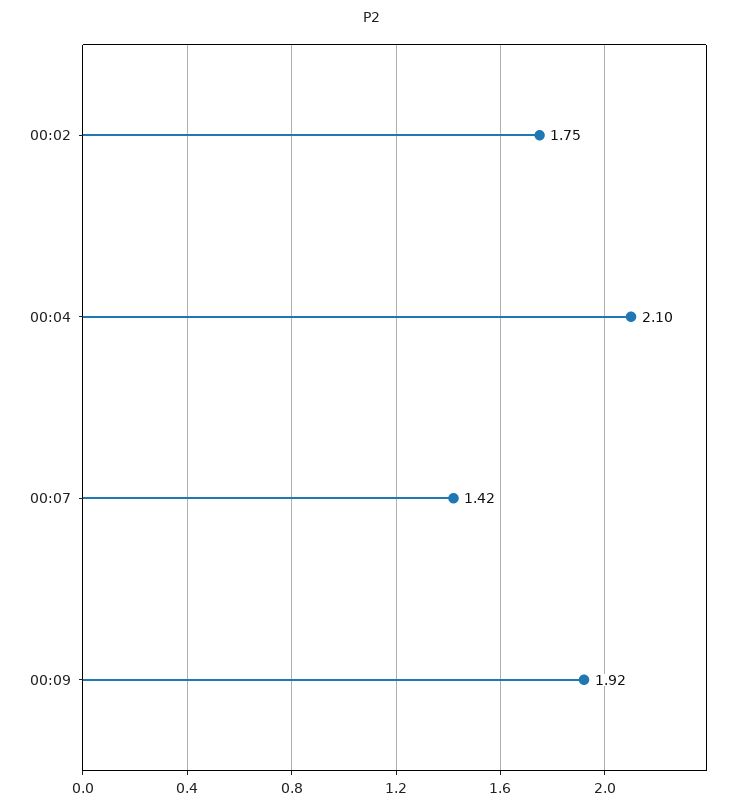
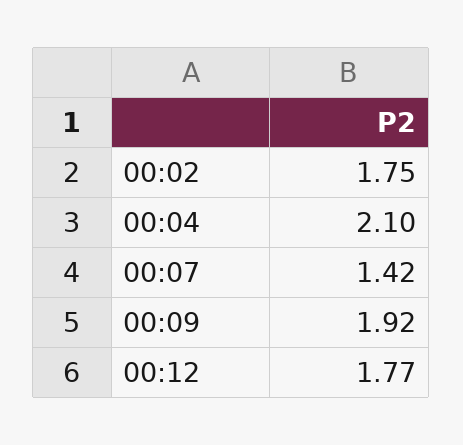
00:12: none -> 1.77

